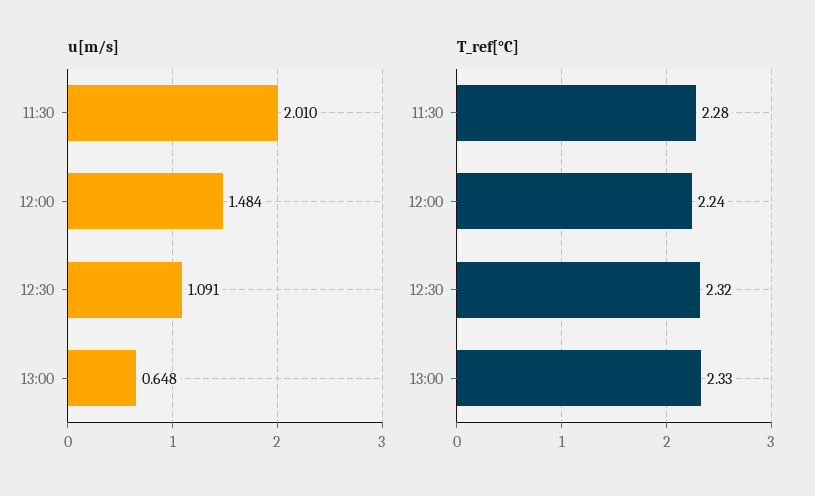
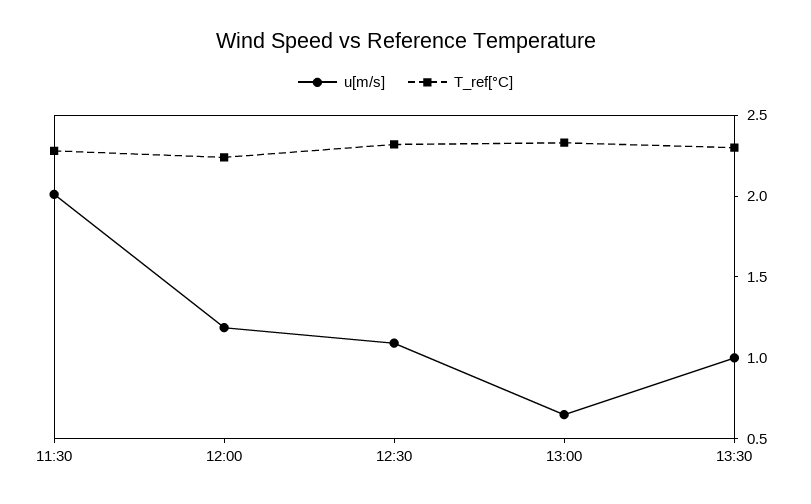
u[m/s], 12:00: 1.484 -> 1.2
u[m/s], 13:30: none -> 1
T_ref[°C], 13:30: none -> 2.3

